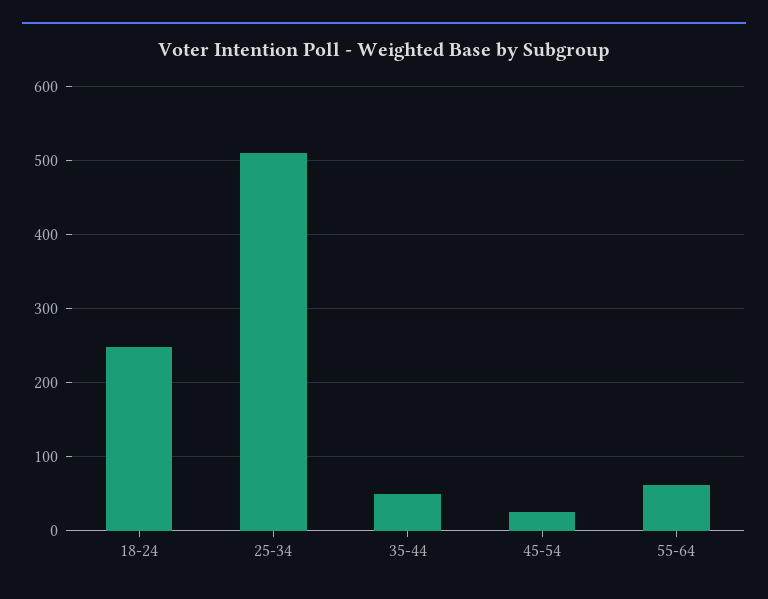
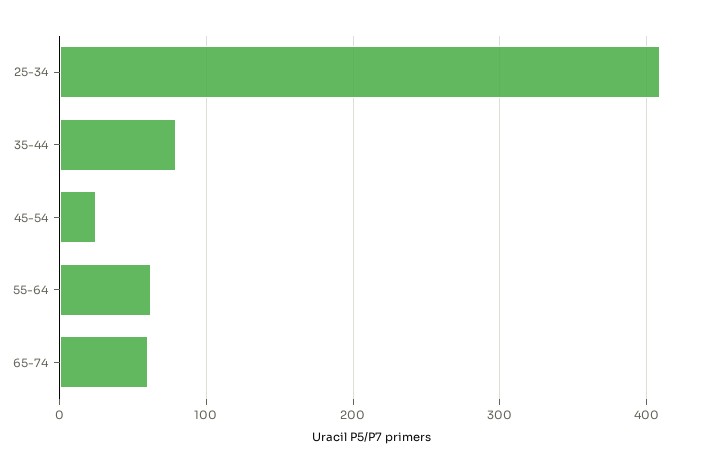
18-24: 250 -> none
25-34: 510 -> 410
35-44: 50 -> 80
65-74: none -> 60

